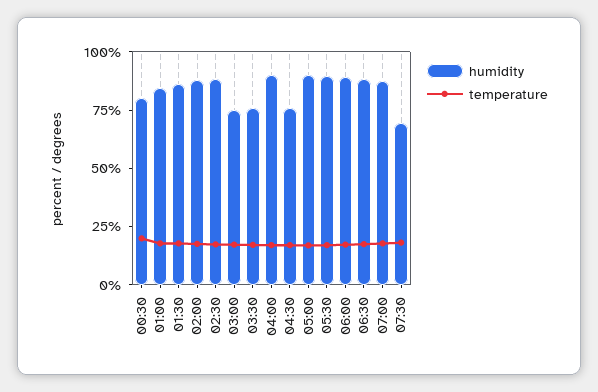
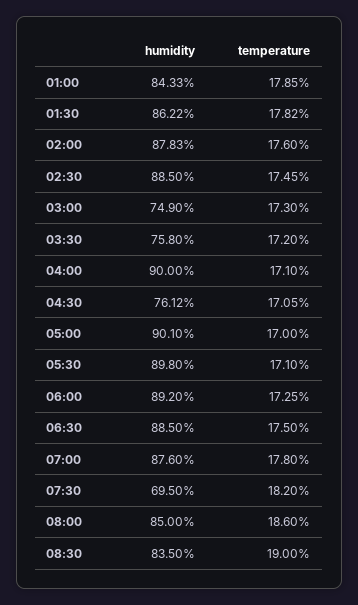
humidity, 00:30: 80 -> none
temperature, 00:30: 20 -> none
humidity, 08:00: none -> 85
temperature, 08:00: none -> 18.6
humidity, 08:30: none -> 83.5
temperature, 08:30: none -> 19

